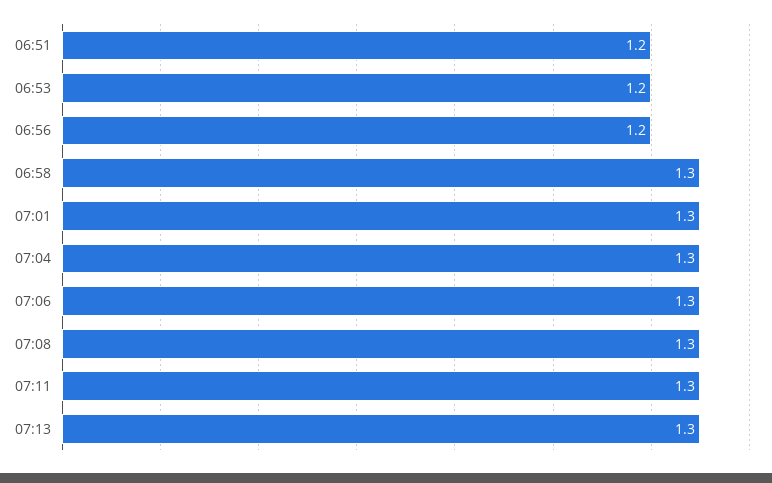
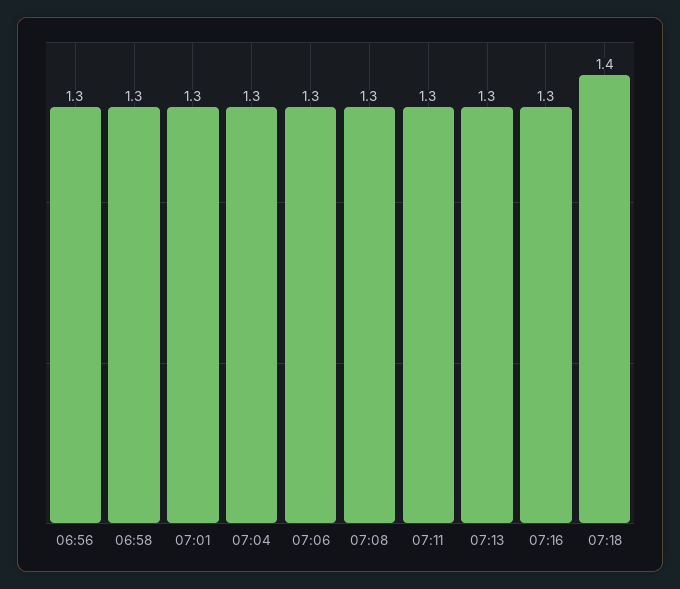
06:51: 1.2 -> none
06:53: 1.2 -> none
06:56: 1.2 -> 1.3
07:16: none -> 1.3
07:18: none -> 1.4

